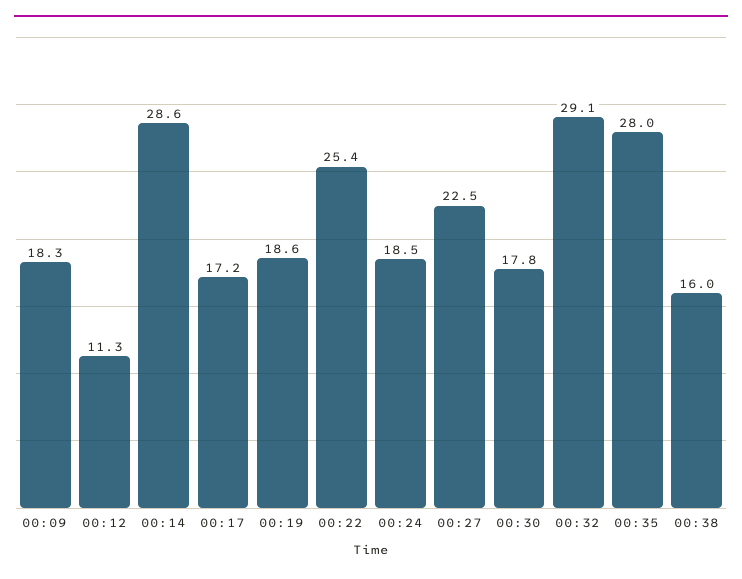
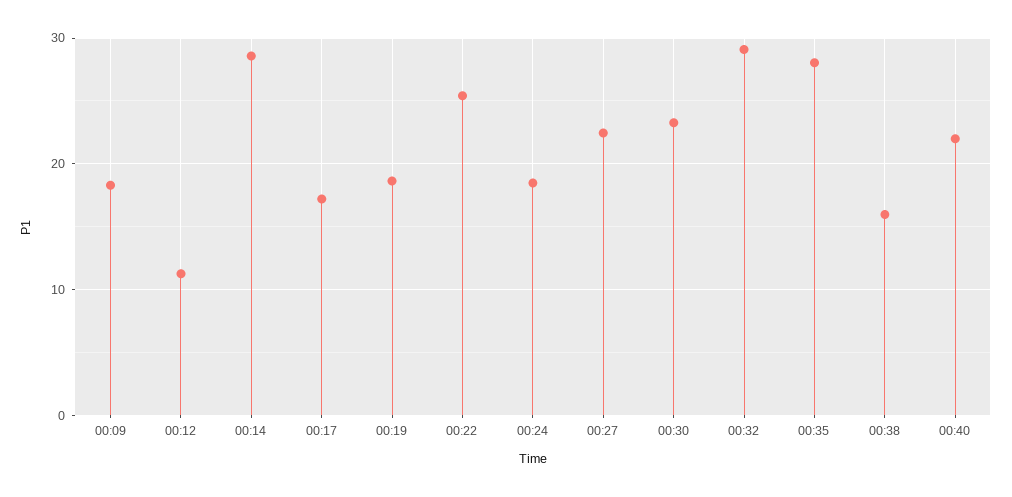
00:30: 17.8 -> 23
00:40: none -> 22

